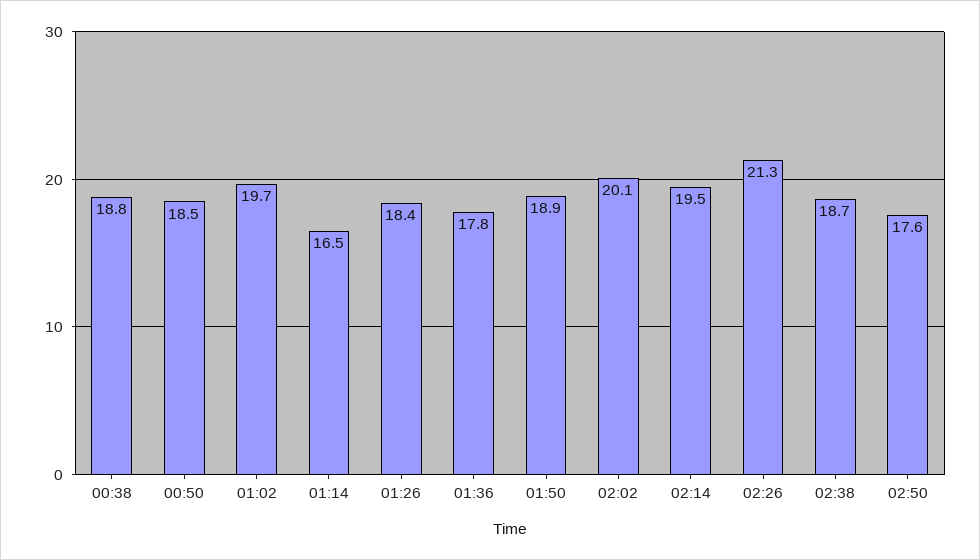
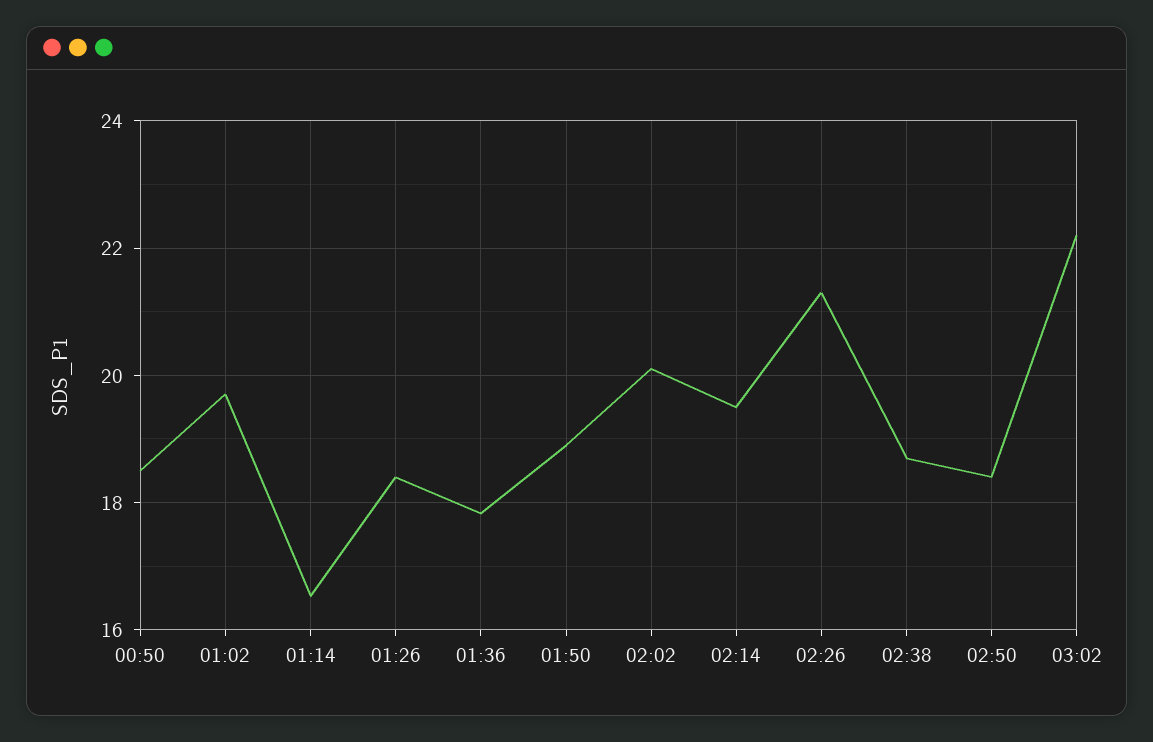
00:38: 18.8 -> none
02:50: 17.6 -> 18.4
03:02: none -> 22.2

